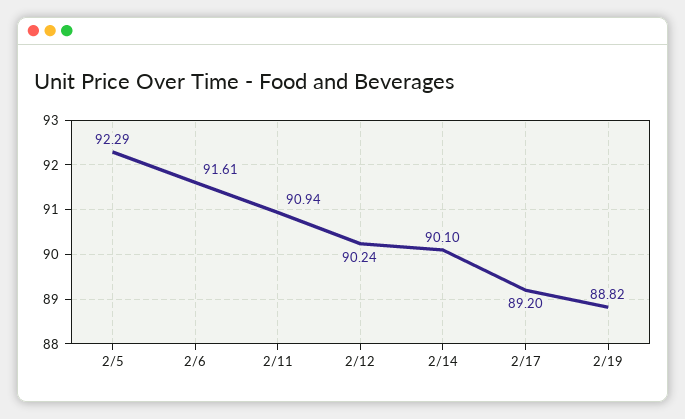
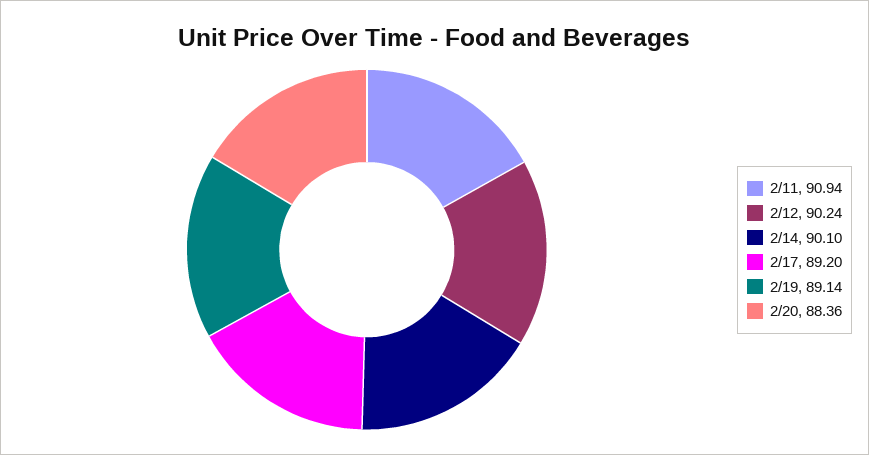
2/5: 92.29 -> none
2/6: 91.61 -> none
2/19: 88.82 -> 89.14
2/20: none -> 88.36

